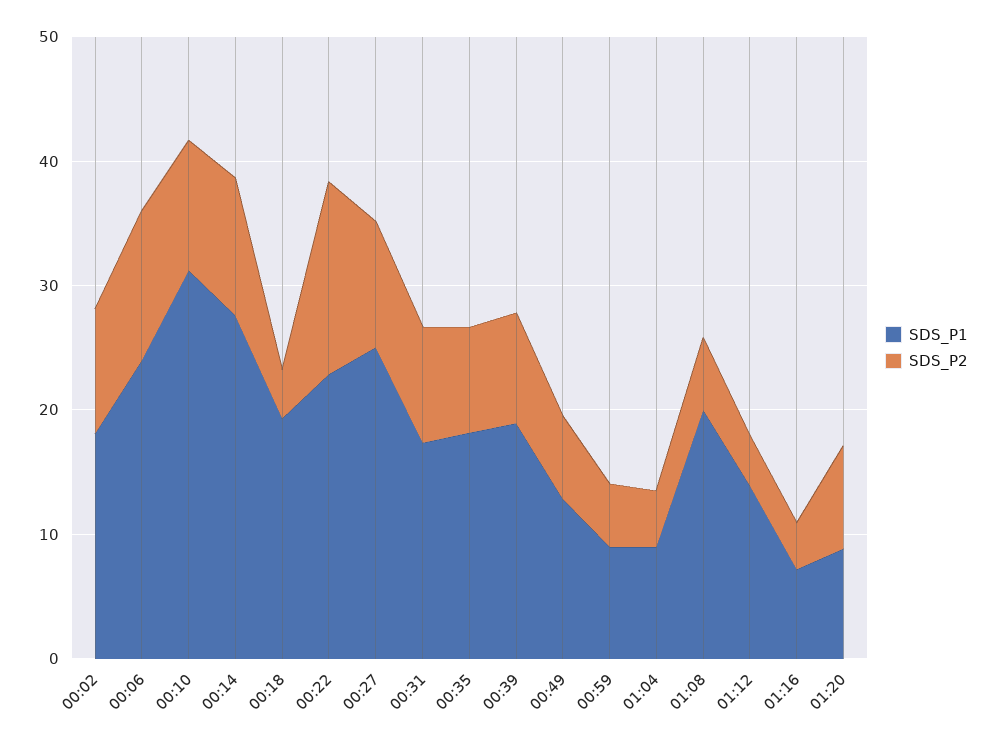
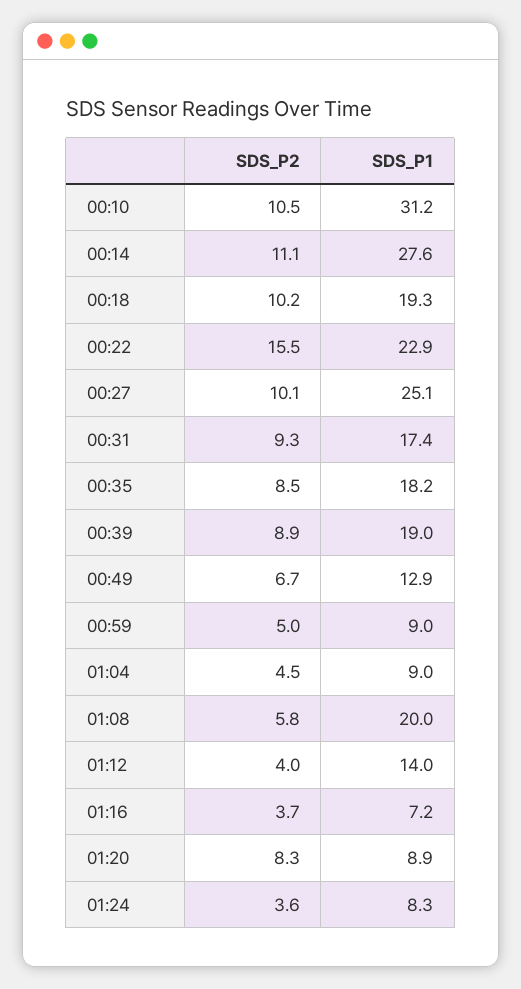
SDS_P1, 00:02: 18 -> none
SDS_P2, 00:02: 10 -> none
SDS_P1, 00:06: 24 -> none
SDS_P2, 00:06: 12 -> none
SDS_P2, 00:18: 4 -> 10.2
SDS_P2, 01:24: none -> 3.6
SDS_P1, 01:24: none -> 8.3

